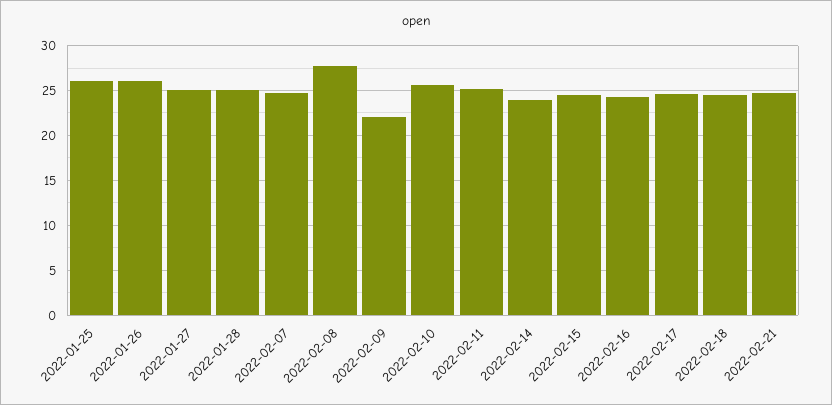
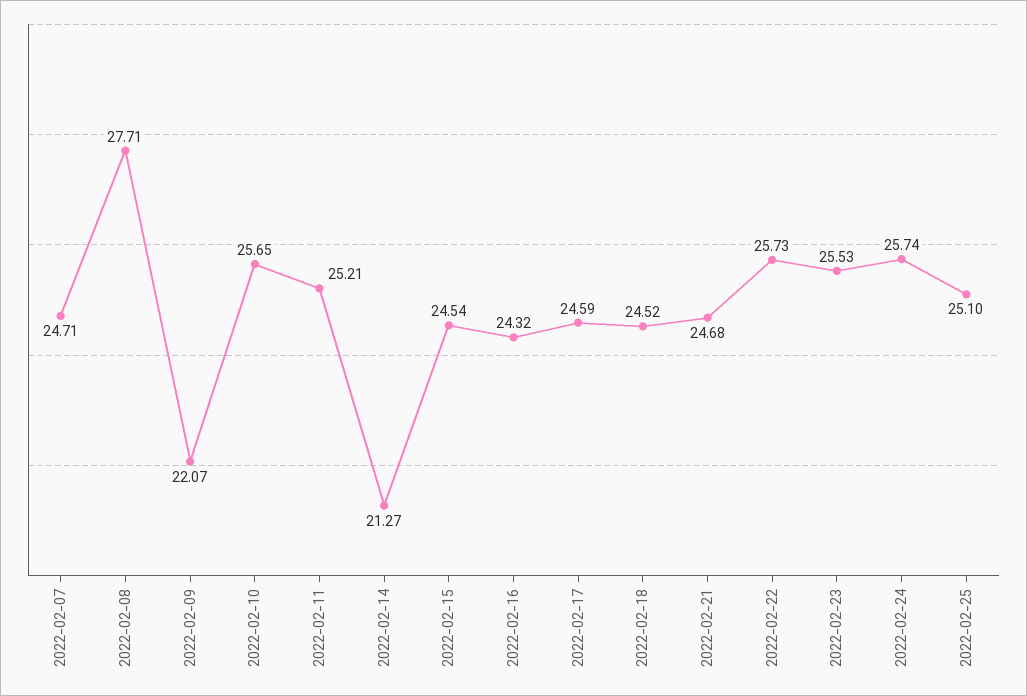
2022-01-25: 26 -> none
2022-01-26: 26 -> none
2022-01-27: 25 -> none
2022-01-28: 25 -> none
2022-02-14: 24 -> 21.27
2022-02-22: none -> 25.73
2022-02-23: none -> 25.53
2022-02-24: none -> 25.74
2022-02-25: none -> 25.1

